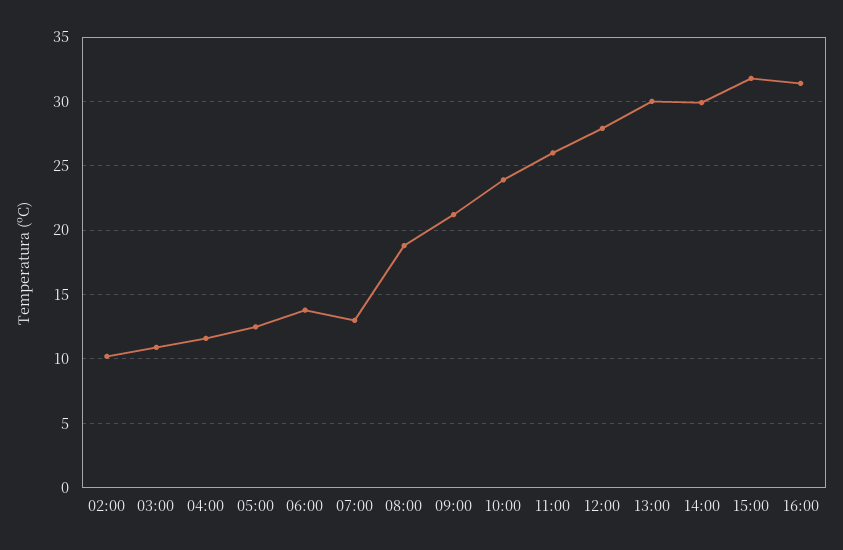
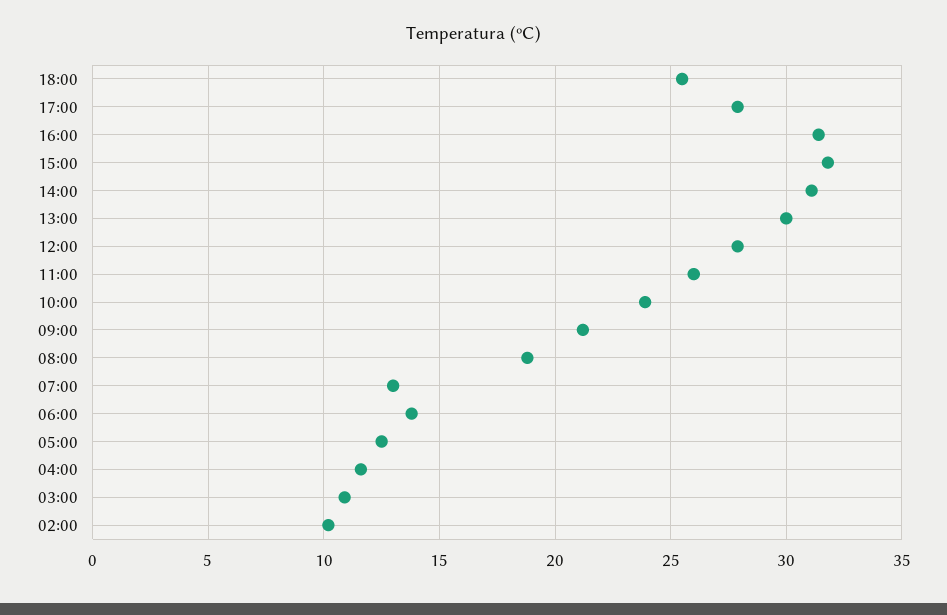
14:00: 30 -> 31
18:00: none -> 25.5
17:00: none -> 28

